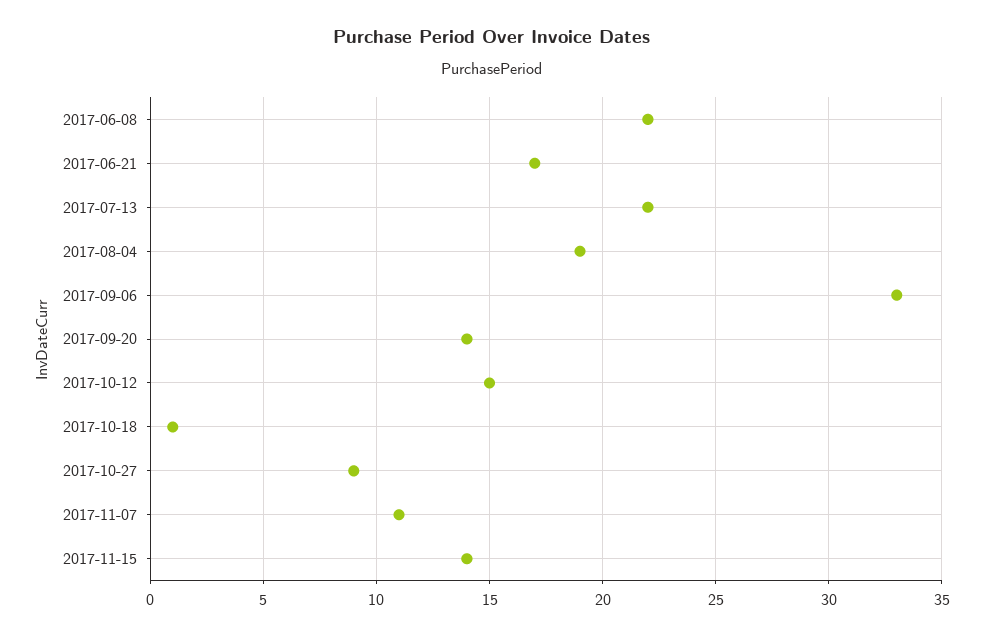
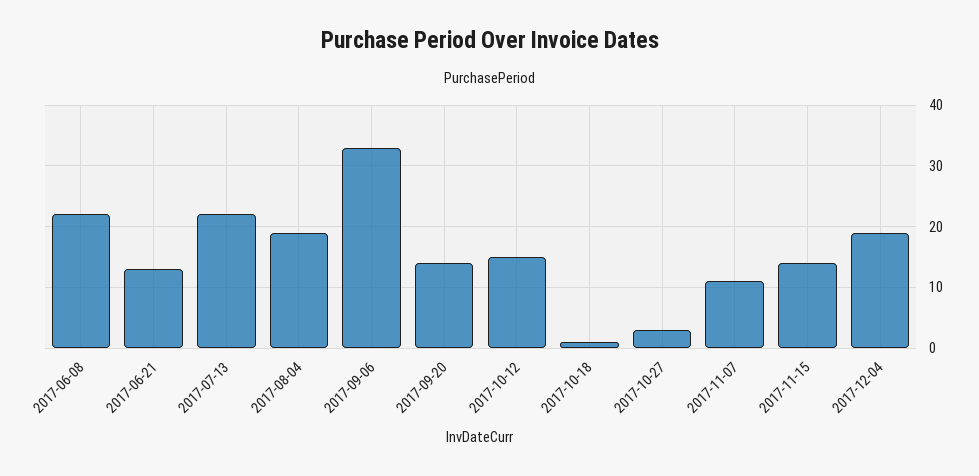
2017-06-21: 17 -> 13
2017-10-27: 9 -> 3
2017-12-04: none -> 19

